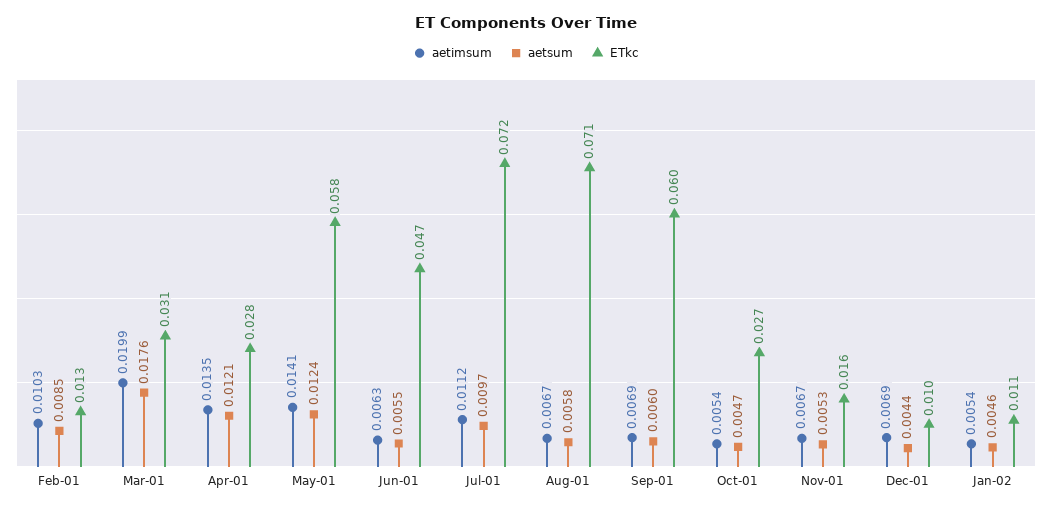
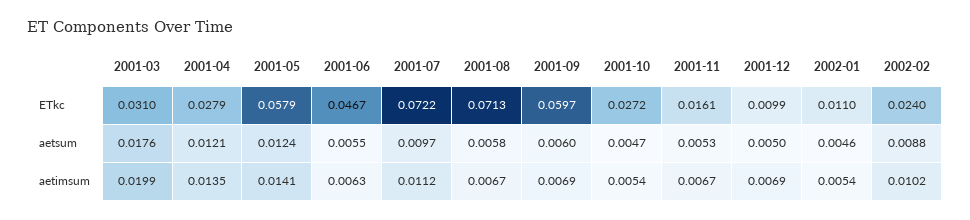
aetimsum, Feb-01: 0.0103 -> none
aetsum, Feb-01: 0.0085 -> none
ETkc, Feb-01: 0.013 -> none
aetsum, Dec-01: 0.0044 -> 0.005
ETkc, 2002-02: none -> 0.024
aetsum, 2002-02: none -> 0.0088
aetimsum, 2002-02: none -> 0.0102

